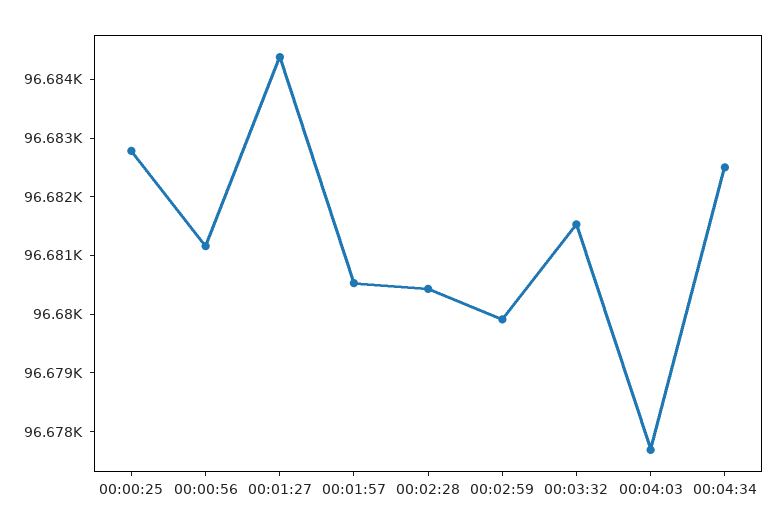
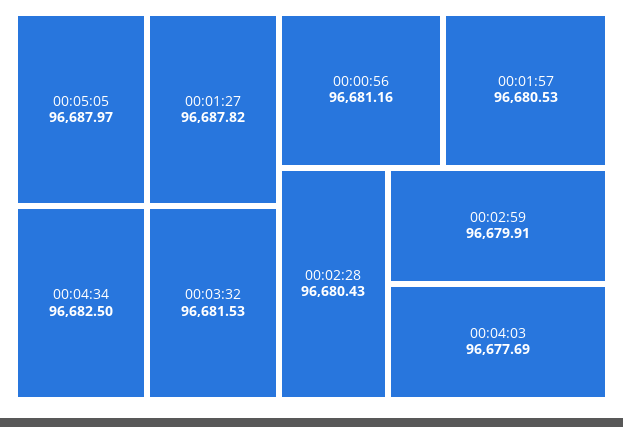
00:00:25: 96682.8 -> none
00:01:27: 96684.4 -> 96687.82
00:05:05: none -> 96687.97

